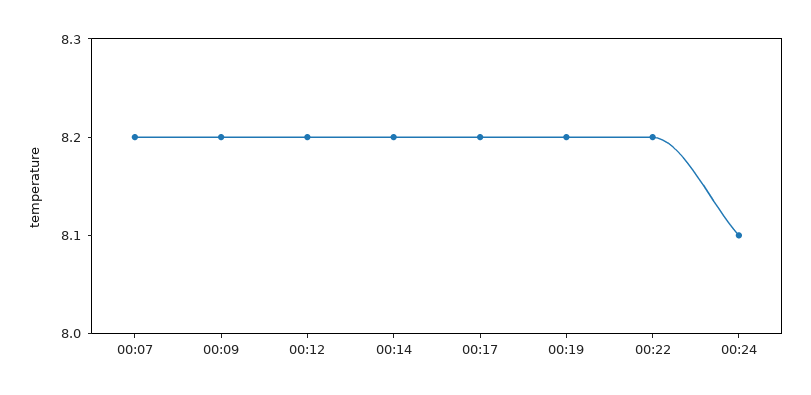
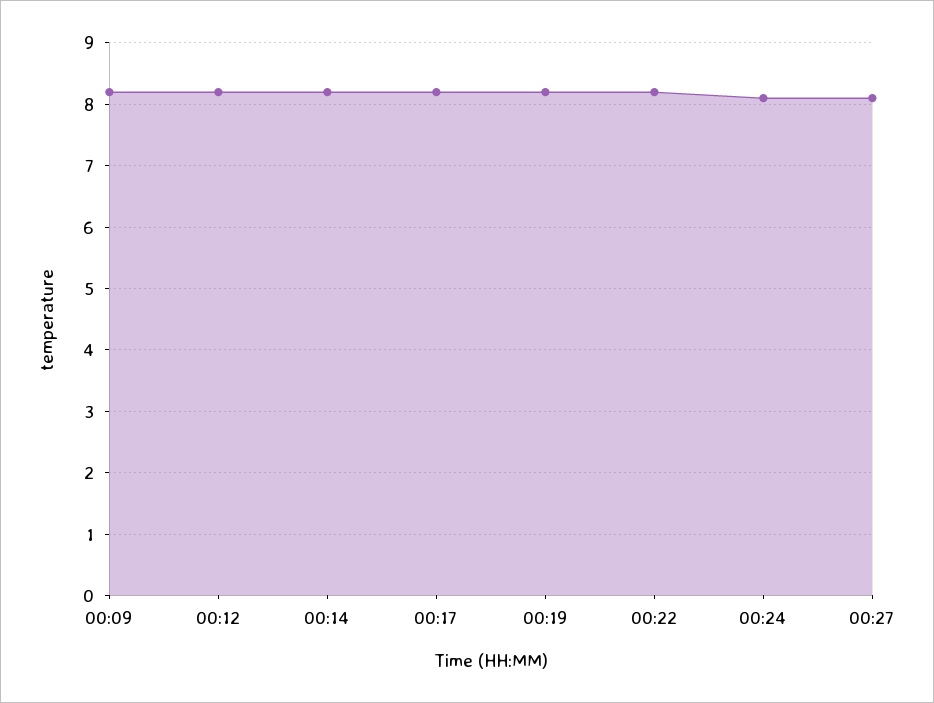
00:07: 8.2 -> none
00:27: none -> 8.1

